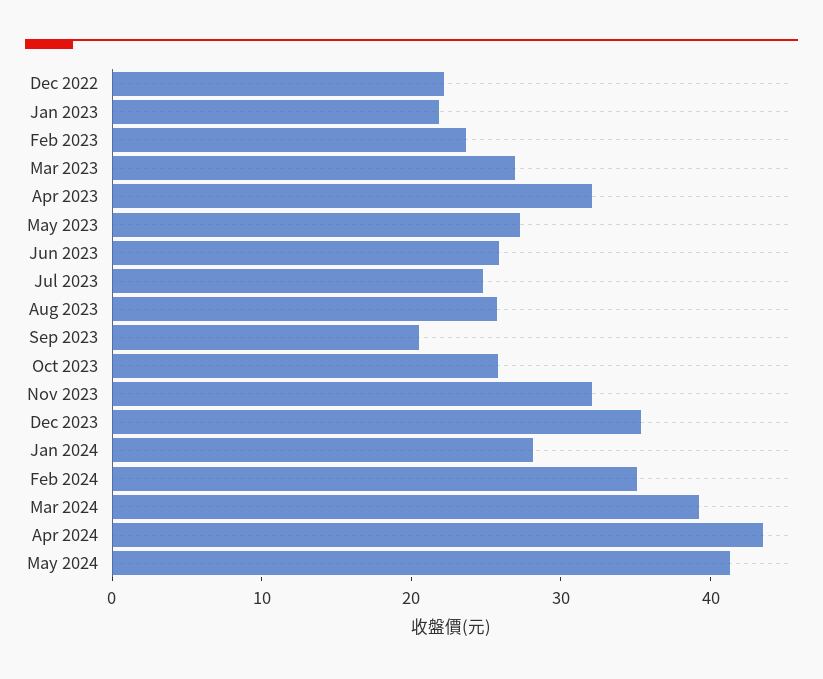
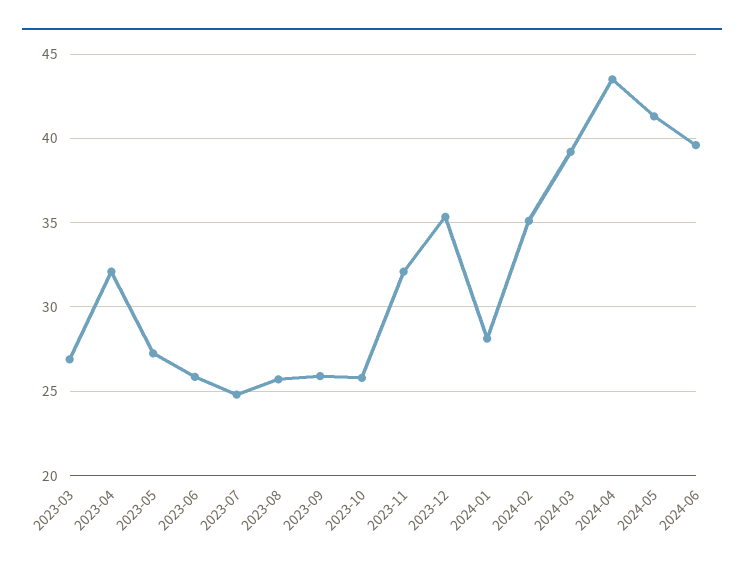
Dec 2022: 22 -> none
Jan 2023: 22 -> none
Feb 2023: 24 -> none
Sep 2023: 20 -> 26
2024-06: none -> 39.5

